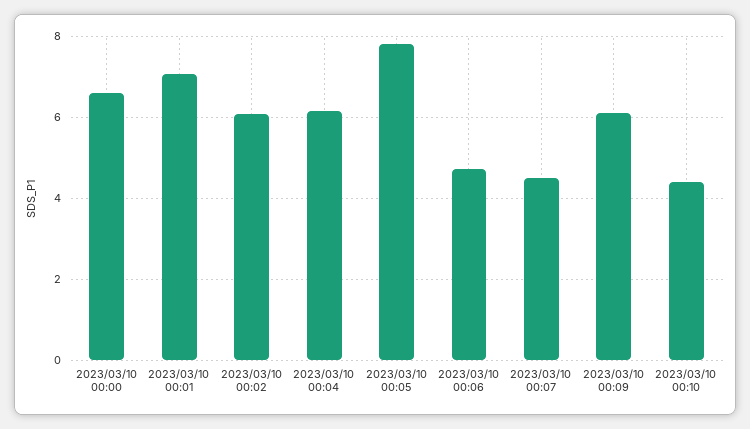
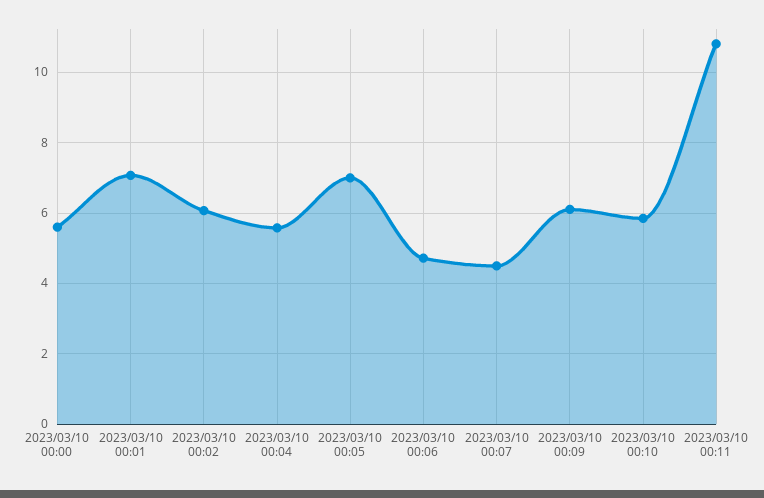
2023/03/10 00:00: 6.6 -> 5.6
2023/03/10 00:04: 6.2 -> 5.6
2023/03/10 00:05: 7.8 -> 7
2023/03/10 00:10: 4.4 -> 5.8
2023/03/10 00:11: none -> 10.8

